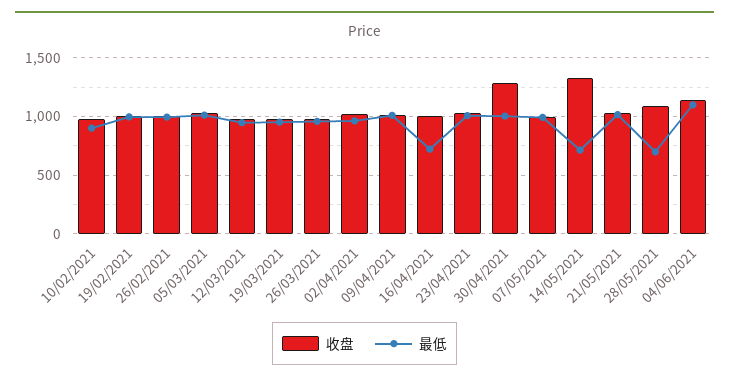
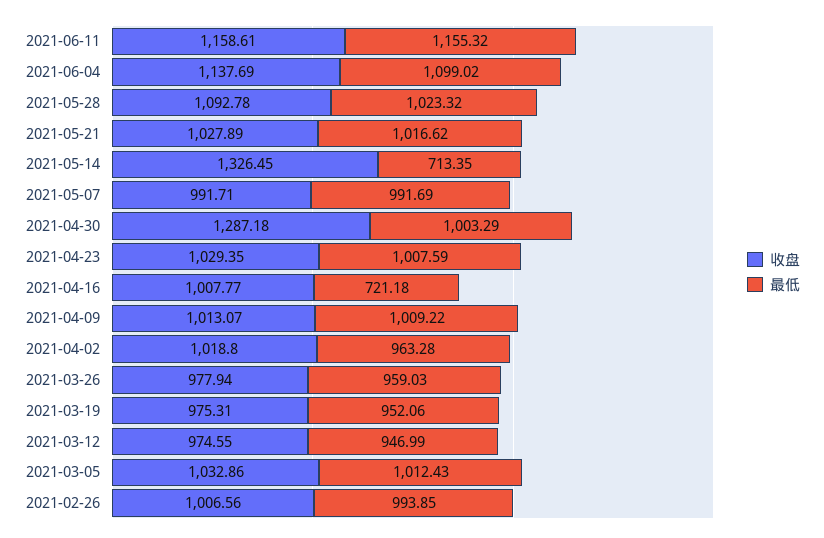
收盘, 10/02/2021: 1000 -> none
最低, 10/02/2021: 900 -> none
收盘, 19/02/2021: 1000 -> none
最低, 19/02/2021: 1000 -> none
最低, 28/05/2021: 700 -> 1023.32
收盘, 2021-06-11: none -> 1158.61
最低, 2021-06-11: none -> 1155.32

